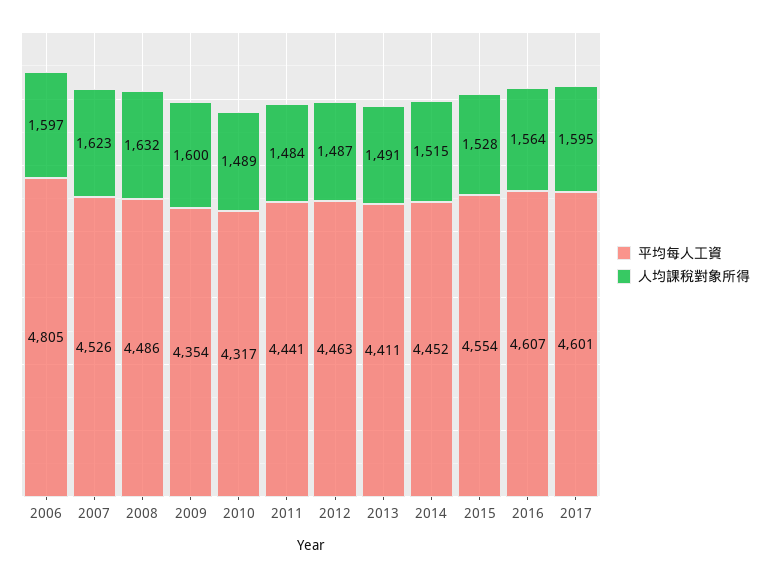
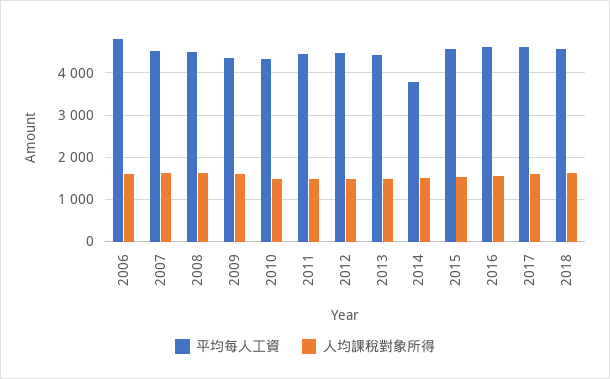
平均每人工資, 2014: 4452 -> 3800
平均每人工資, 2018: none -> 4600
人均課稅對象所得, 2018: none -> 1600

